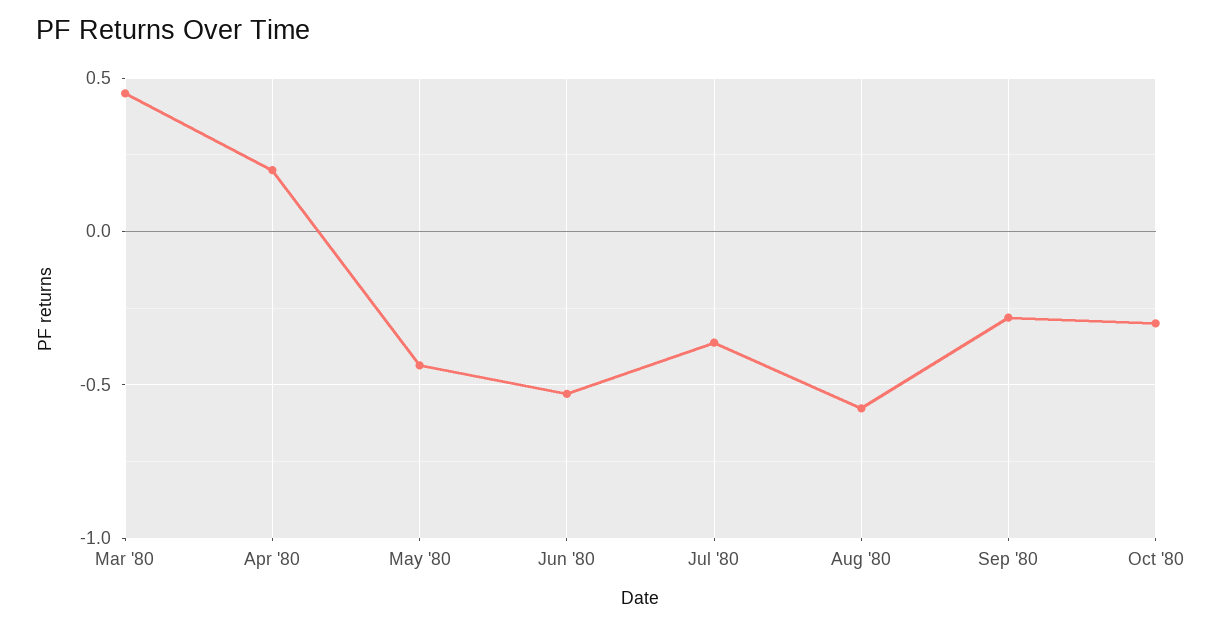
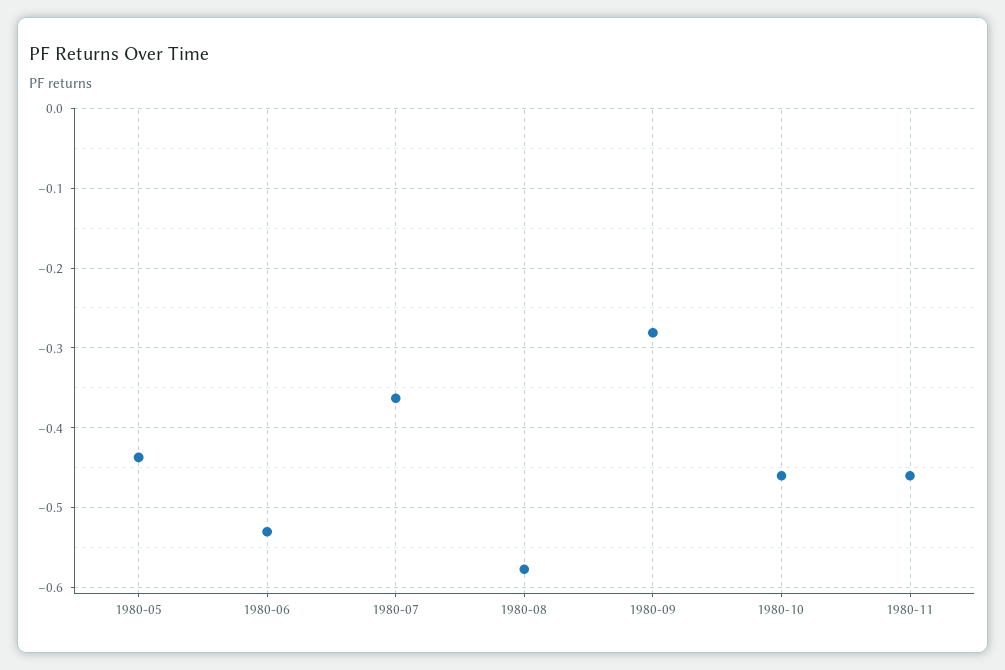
Mar '80: 0.45 -> none
Apr '80: 0.2 -> none
Oct '80: -0.3 -> -0.46
1980-11: none -> -0.46

